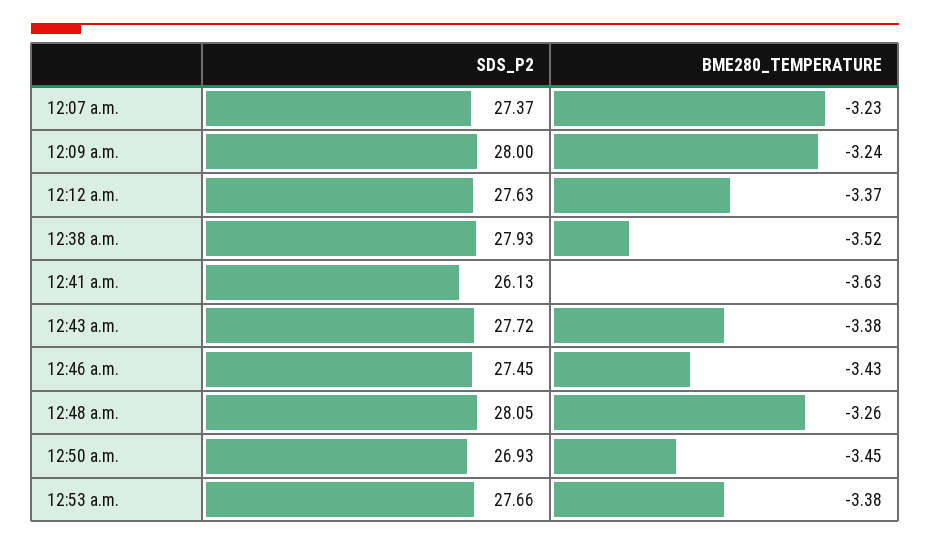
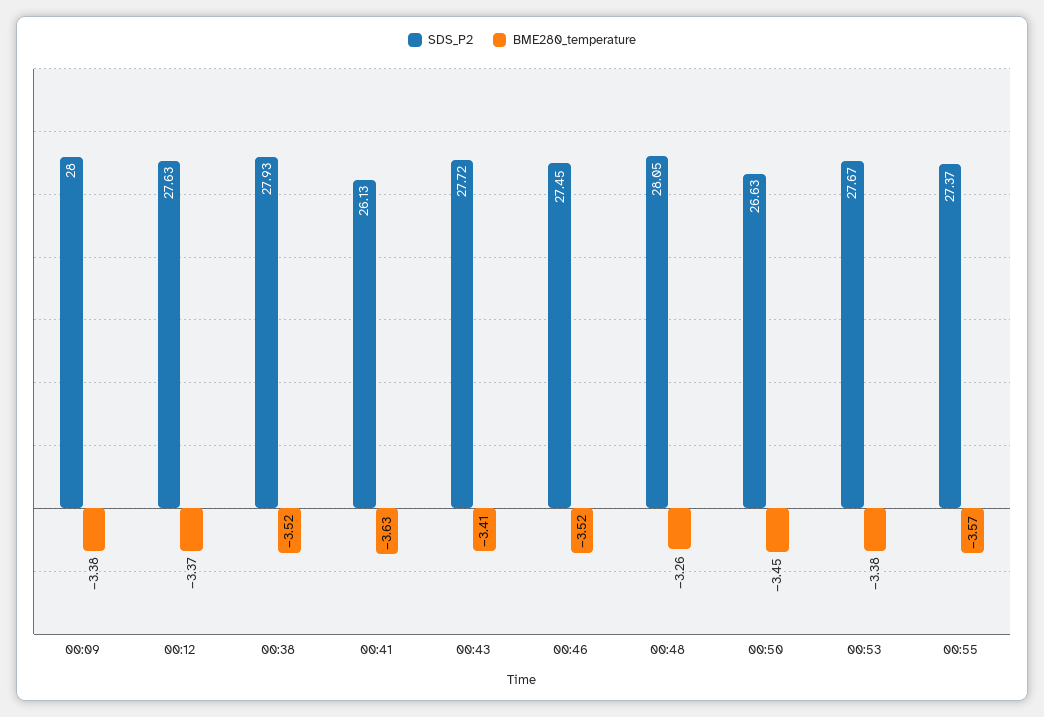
SDS_P2, 12:07 a.m.: 27.37 -> none
BME280_TEMPERATURE, 12:07 a.m.: -3.23 -> none
BME280_TEMPERATURE, 12:09 a.m.: -3.24 -> -3.38
BME280_TEMPERATURE, 12:43 a.m.: -3.38 -> -3.41
BME280_TEMPERATURE, 12:46 a.m.: -3.43 -> -3.52
SDS_P2, 12:50 a.m.: 26.93 -> 26.63
SDS_P2, 12:53 a.m.: 27.66 -> 27.67
SDS_P2, 00:55: none -> 27.37
BME280_TEMPERATURE, 00:55: none -> -3.57

